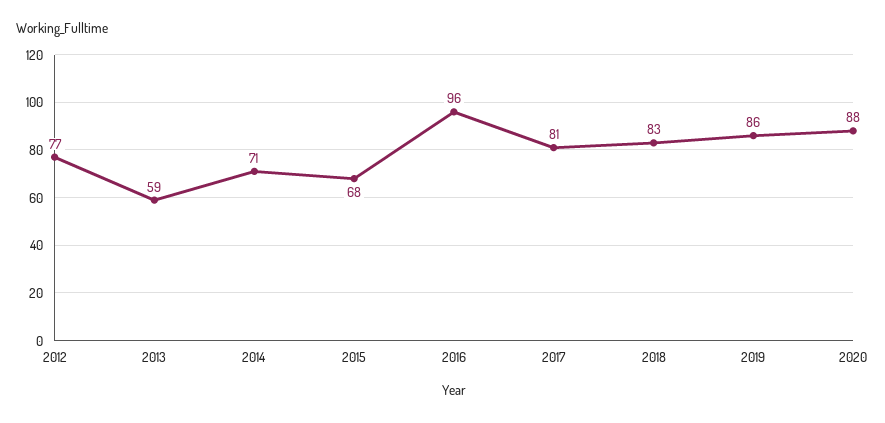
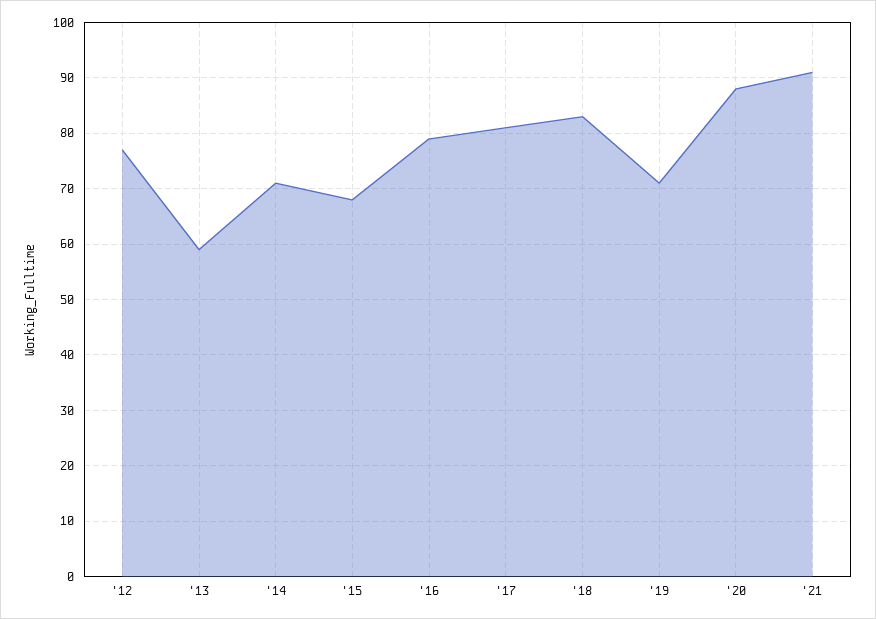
2016: 96 -> 80
2019: 86 -> 70
'21: none -> 90

